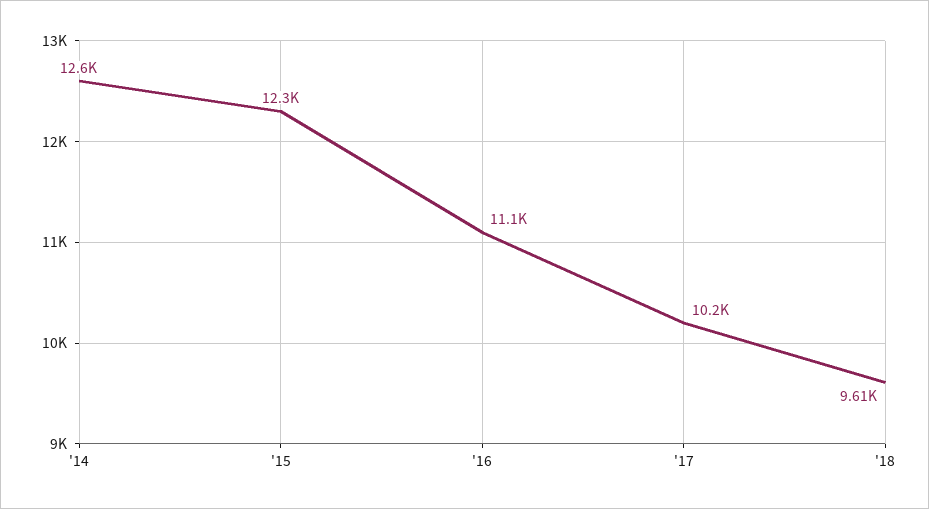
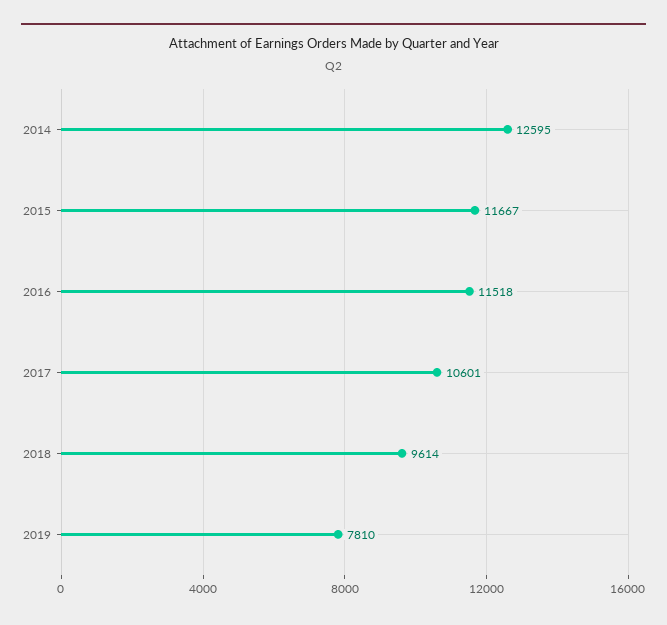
'15: 12300 -> 11667
'16: 11100 -> 11518
'17: 10200 -> 10601
2019: none -> 7810

